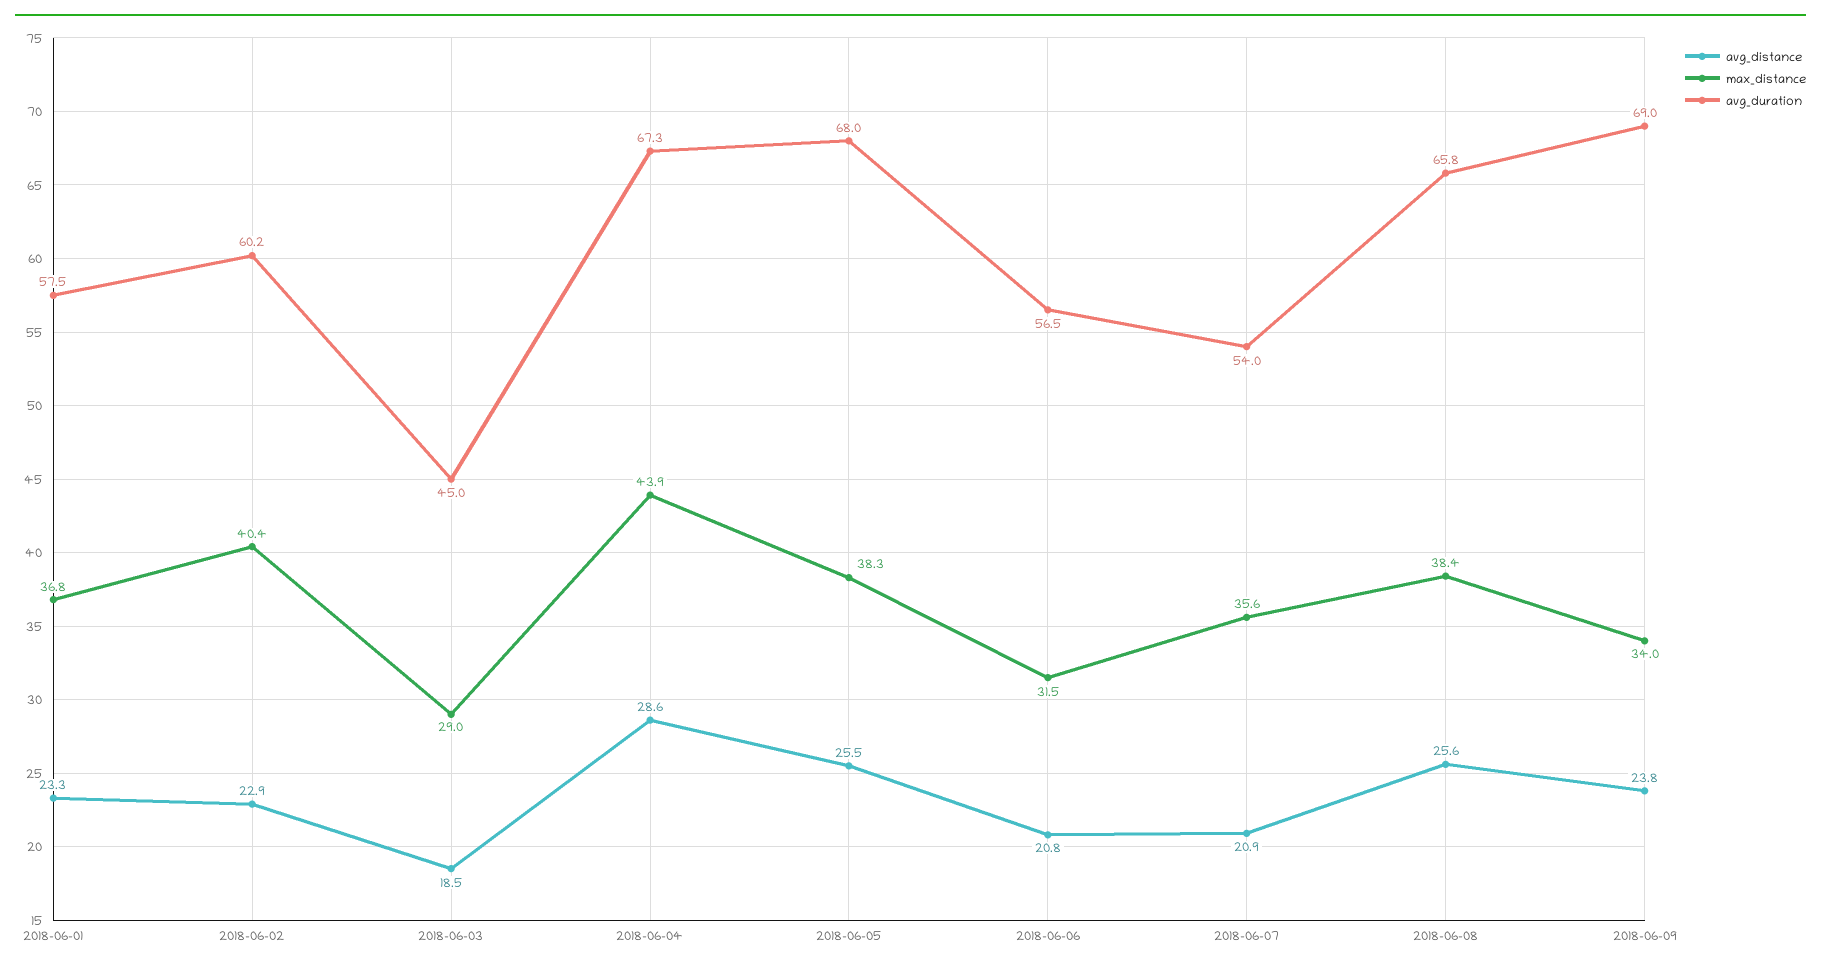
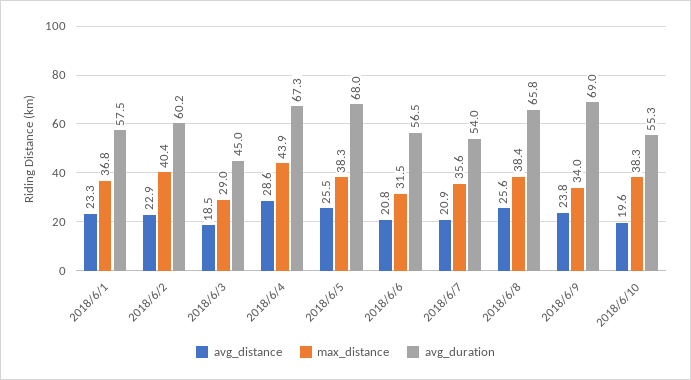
avg_distance, 2018/6/10: none -> 19.6
max_distance, 2018/6/10: none -> 38.3
avg_duration, 2018/6/10: none -> 55.3

